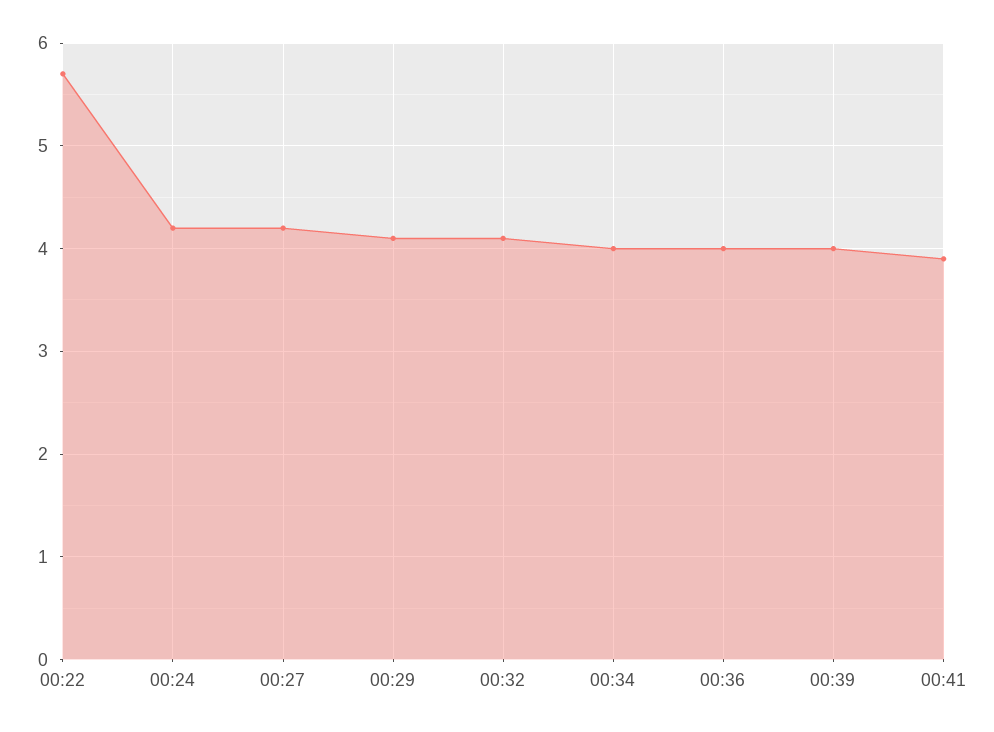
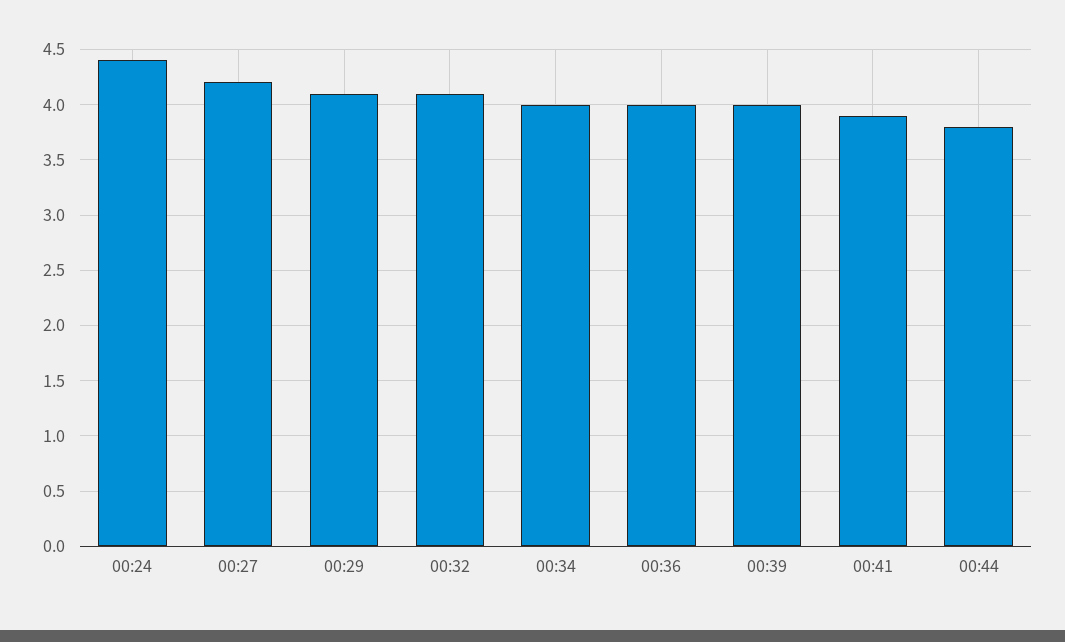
00:22: 5.7 -> none
00:24: 4.2 -> 4.4
00:44: none -> 3.8

